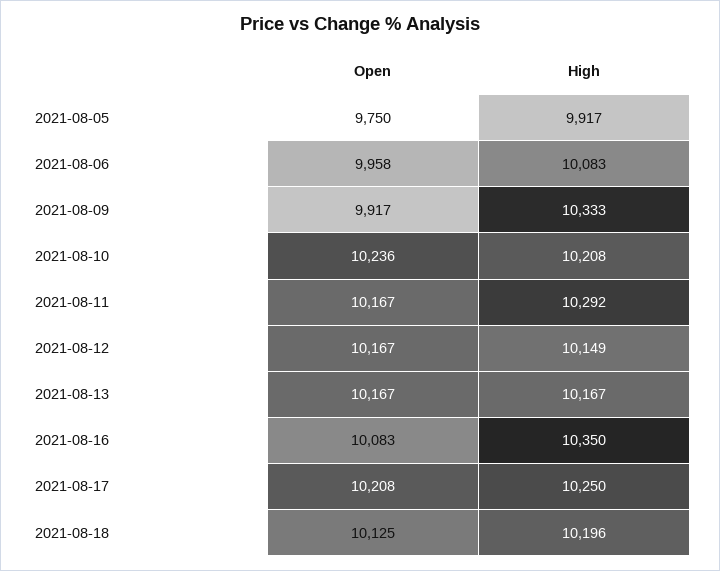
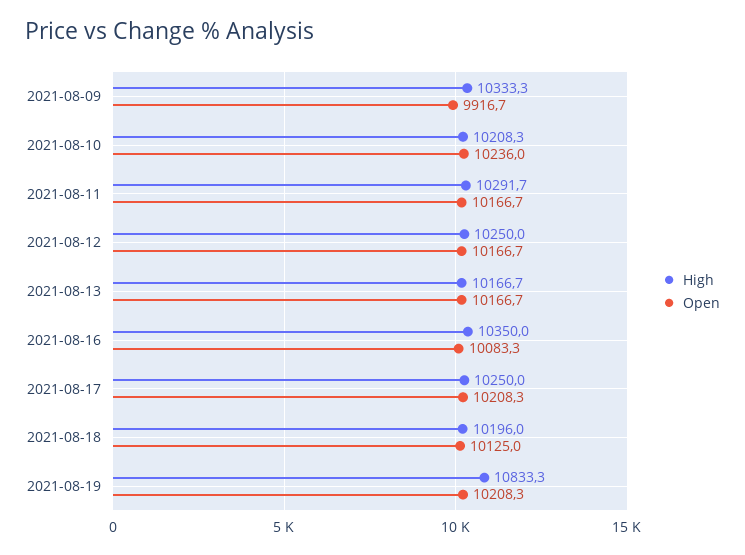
Open, 2021-08-05: 9750 -> none
High, 2021-08-05: 9917 -> none
Open, 2021-08-06: 9958 -> none
High, 2021-08-06: 10083 -> none
High, 2021-08-12: 10149 -> 10250
High, 2021-08-19: none -> 10833.3
Open, 2021-08-19: none -> 10208.3

